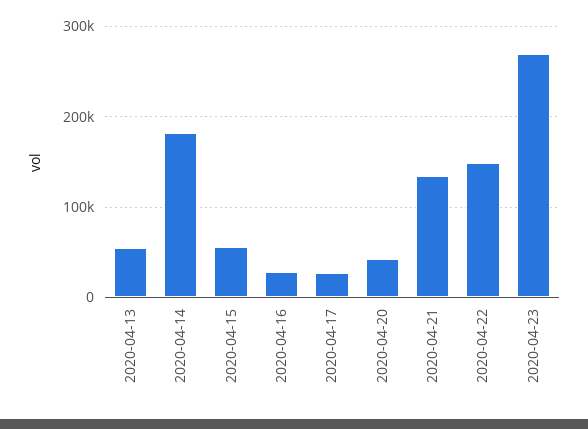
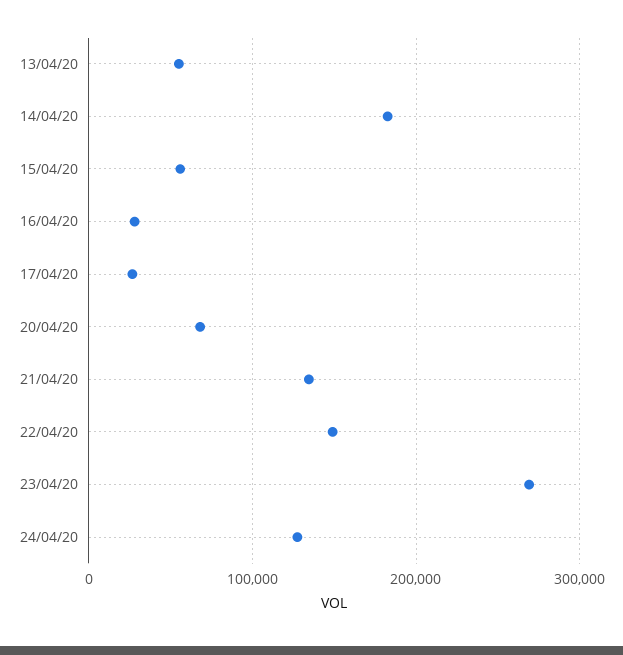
2020-04-20: 40000 -> 70000
24/04/20: none -> 130000

